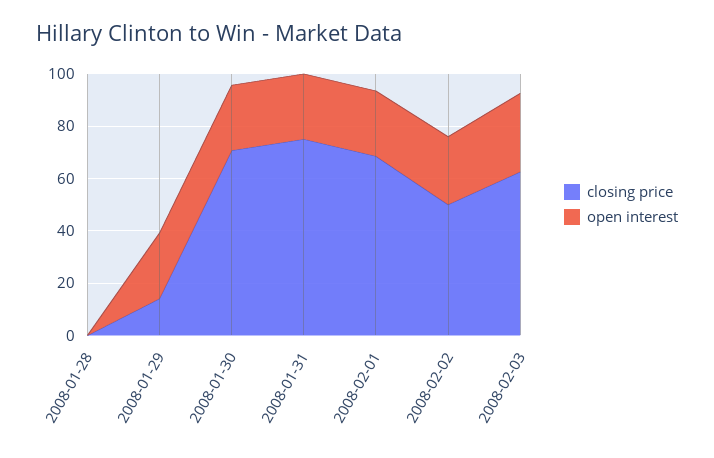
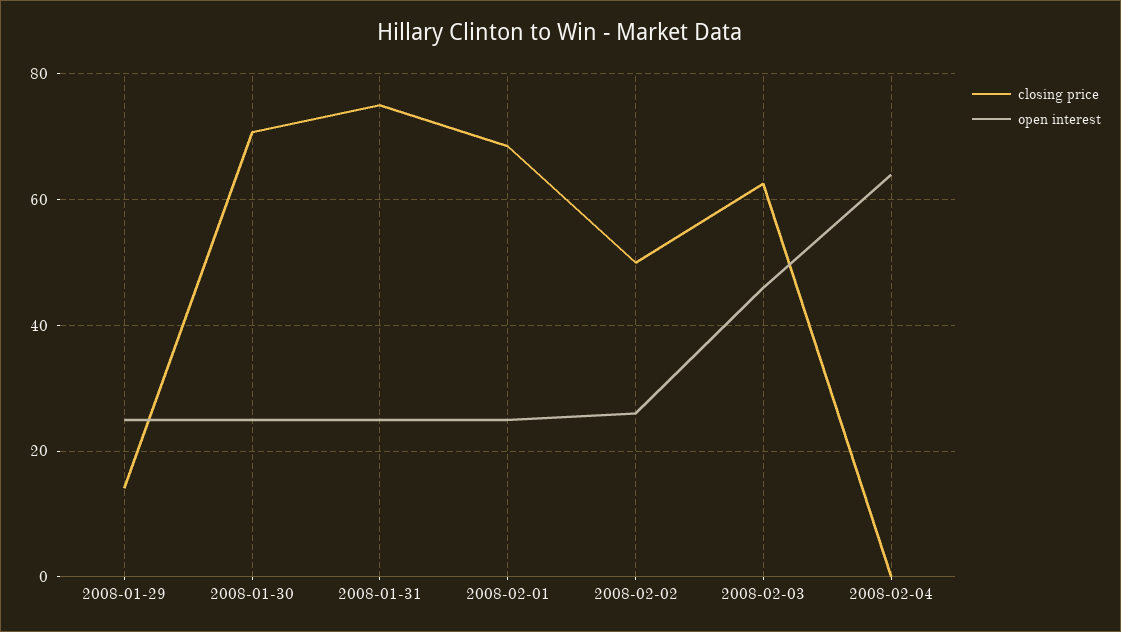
closing price, 2008-01-28: 0 -> none
open interest, 2008-01-28: 0 -> none
open interest, 2008-02-03: 30 -> 46
closing price, 2008-02-04: none -> 0
open interest, 2008-02-04: none -> 64

